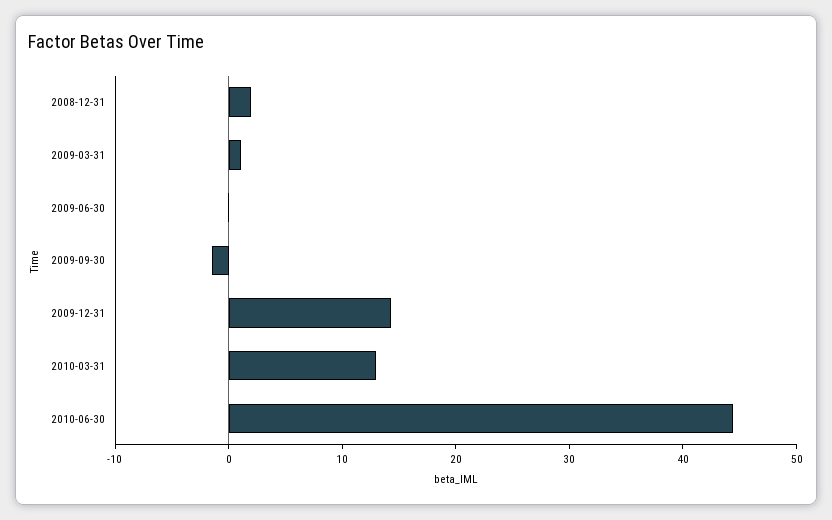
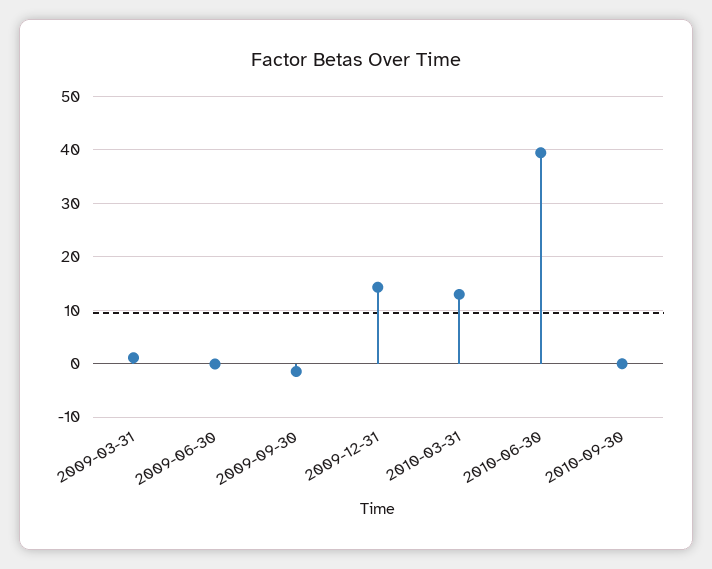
2008-12-31: 2 -> none
2010-06-30: 44 -> 40
2010-09-30: none -> 0

